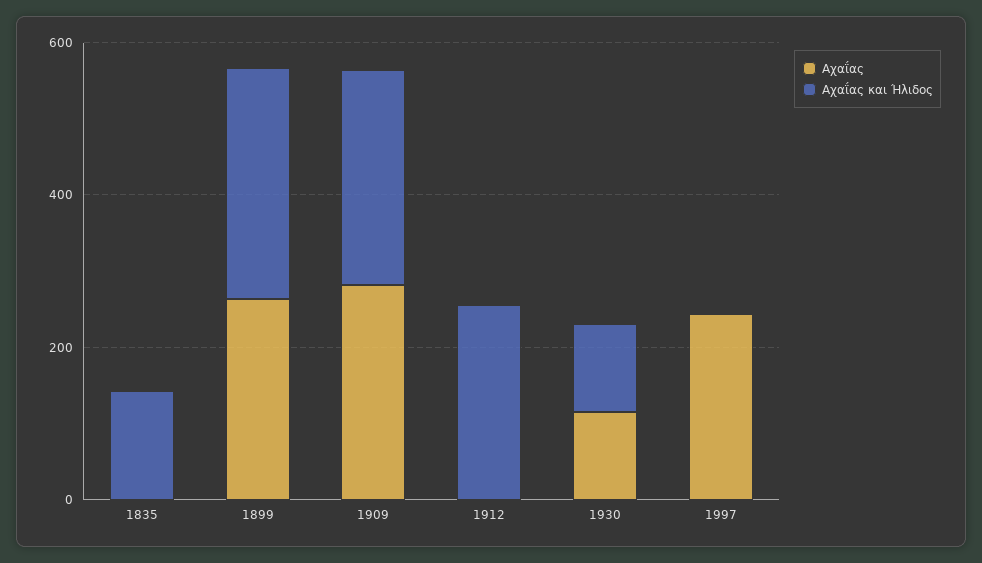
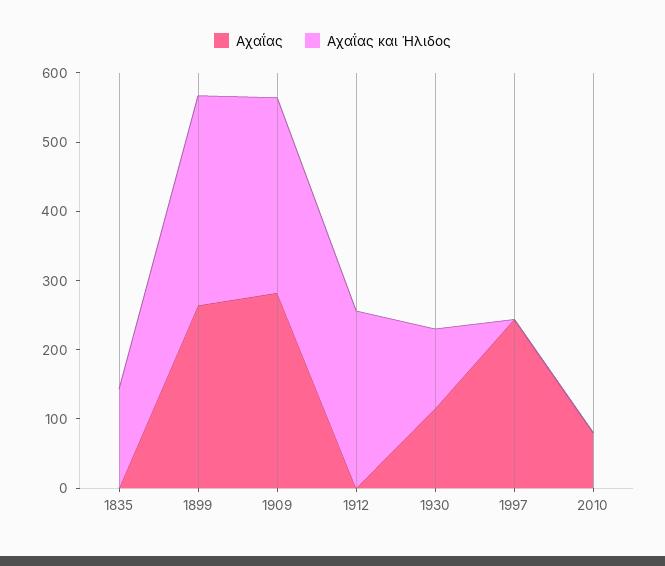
Αχαΐας, 2010: none -> 80
Αχαΐας και Ήλιδος, 2010: none -> 0

